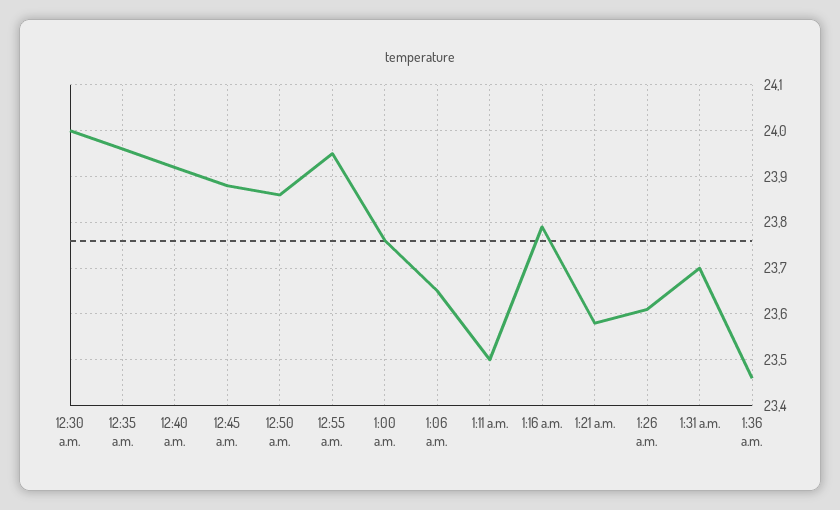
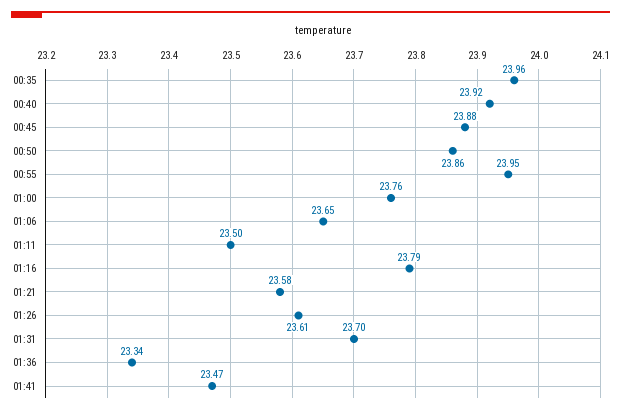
12:30 a.m.: 24 -> none
1:36 a.m.: 23.45 -> 23.34
01:41: none -> 23.47

